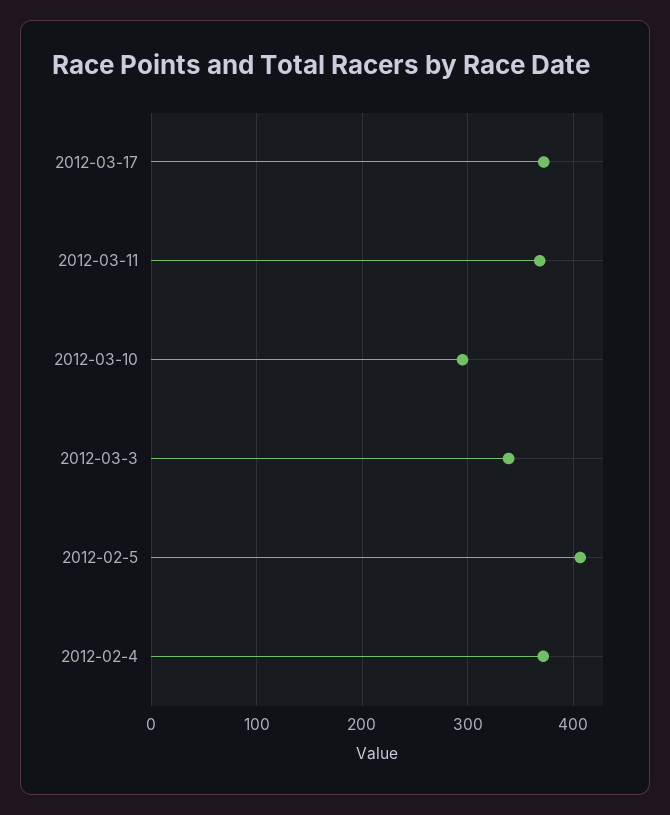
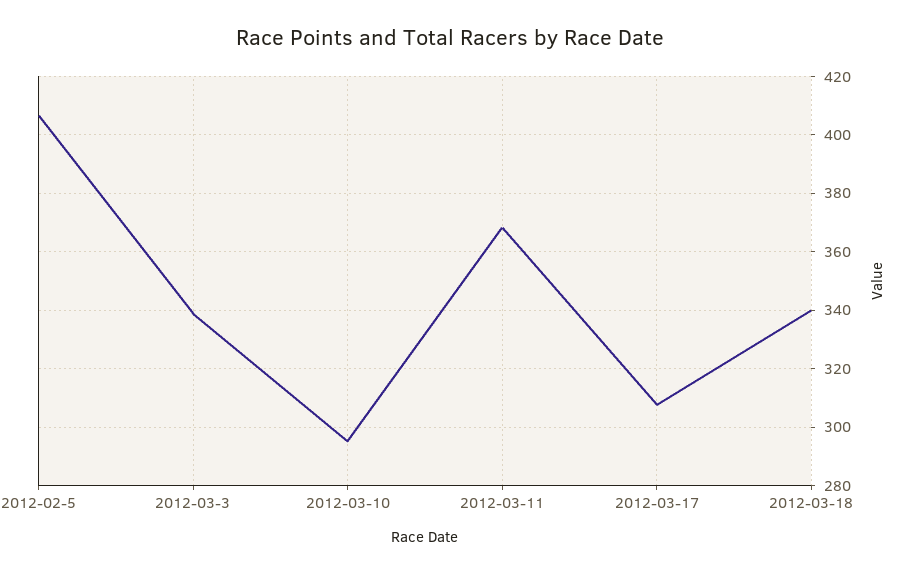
2012-03-17: 370 -> 307.5
2012-02-4: 370 -> none
2012-03-18: none -> 340

